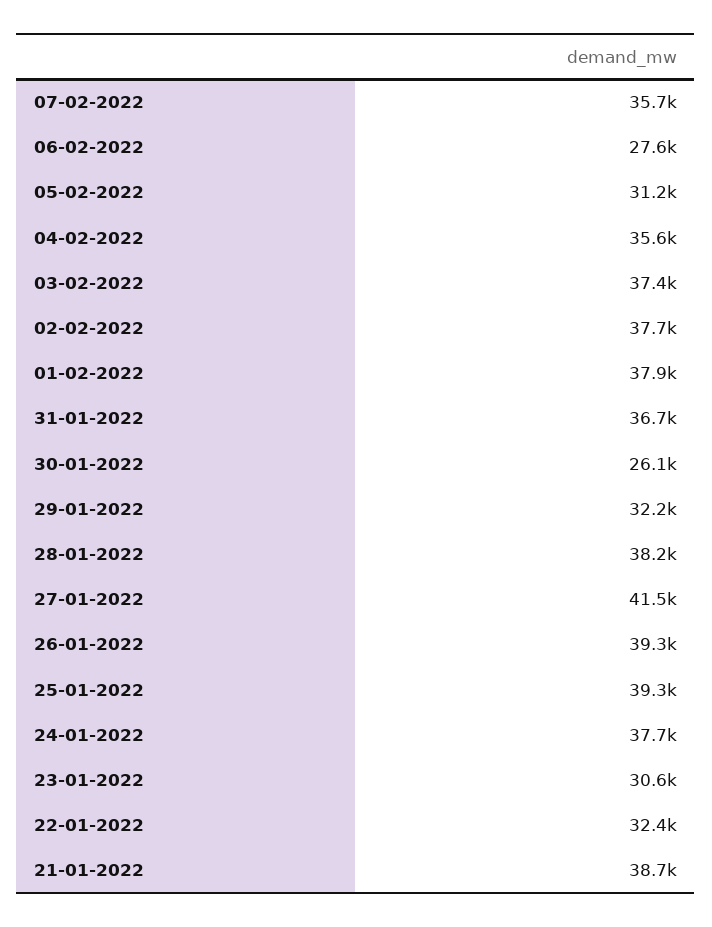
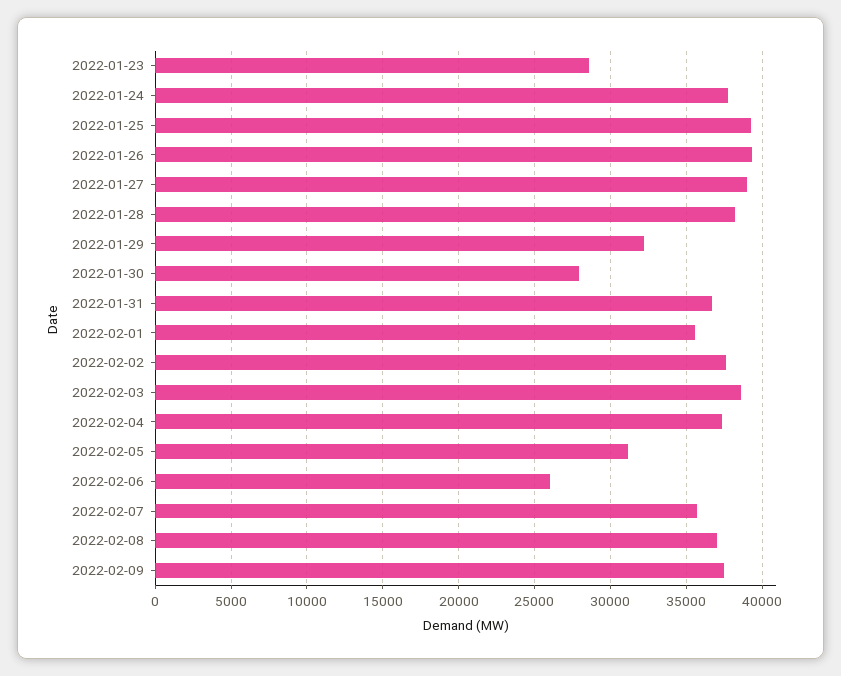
06-02-2022: 27600 -> 26000
04-02-2022: 35600 -> 37500
03-02-2022: 37400 -> 38500
01-02-2022: 37900 -> 35500
30-01-2022: 26100 -> 28000
27-01-2022: 41500 -> 39000
23-01-2022: 30600 -> 28500
22-01-2022: 32400 -> none
21-01-2022: 38700 -> none
2022-02-08: none -> 37000
2022-02-09: none -> 37500

